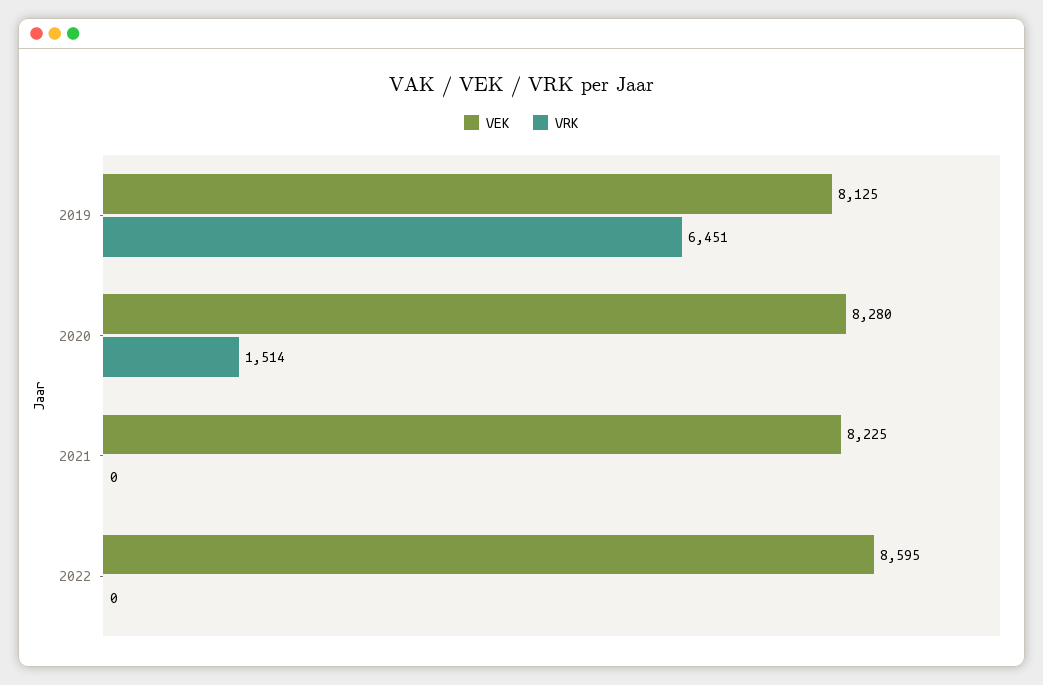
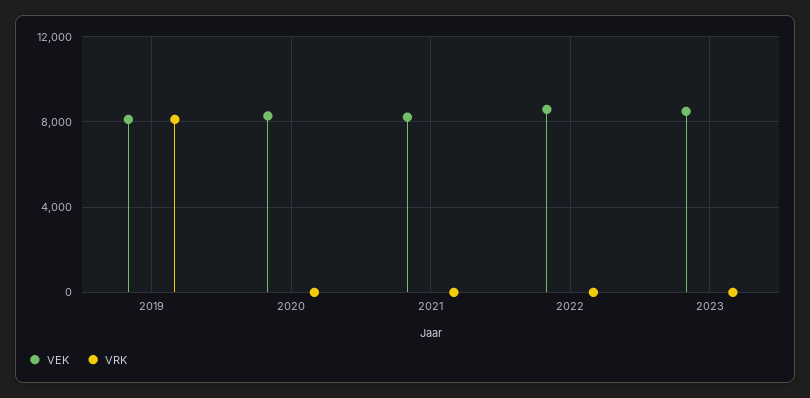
VRK, 2019: 6451 -> 8000
VRK, 2020: 1514 -> 0
VEK, 2023: none -> 8500
VRK, 2023: none -> 0

